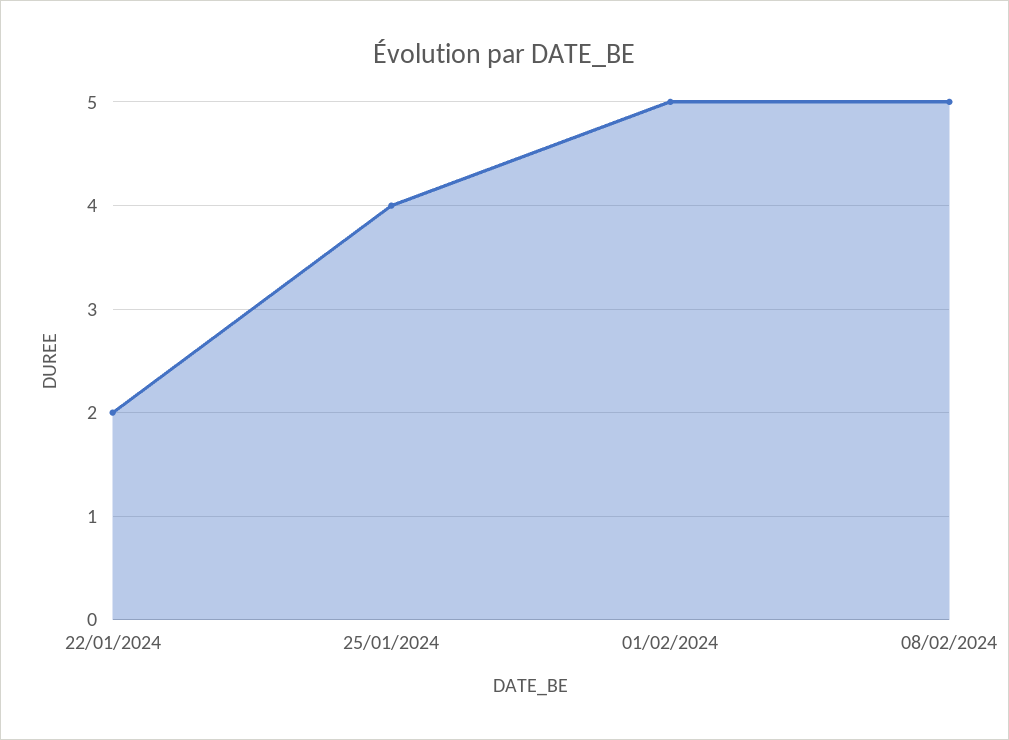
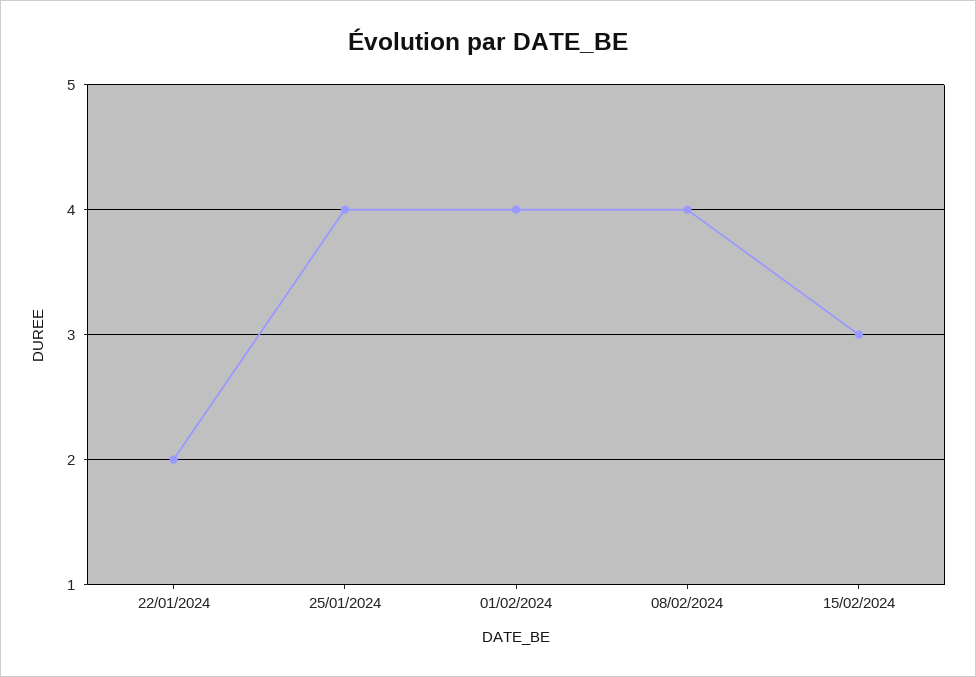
01/02/2024: 5 -> 4
08/02/2024: 5 -> 4
15/02/2024: none -> 3

